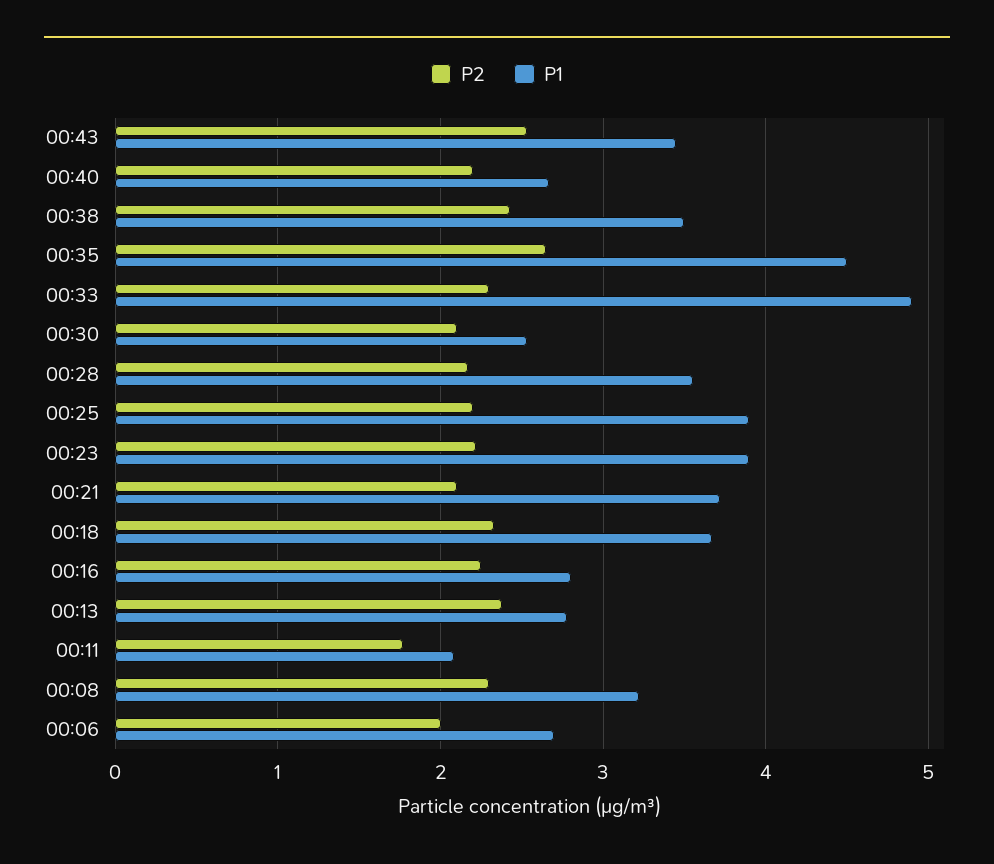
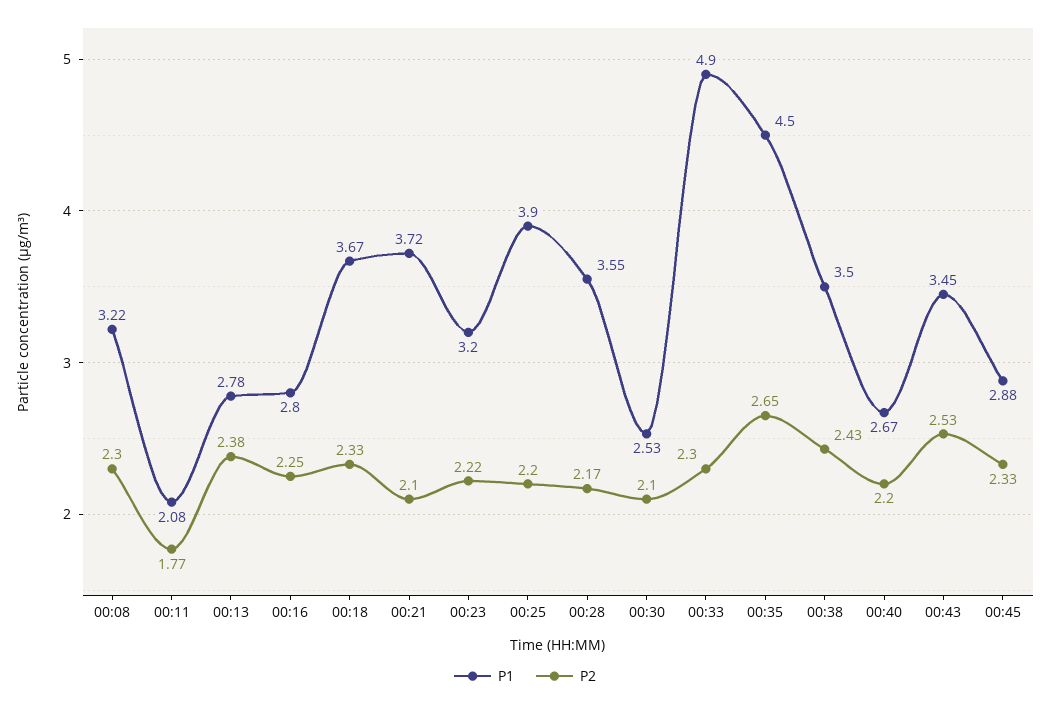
P1, 00:23: 3.9 -> 3.2
P2, 00:06: 2 -> none
P1, 00:06: 2.7 -> none
P1, 00:45: none -> 2.88
P2, 00:45: none -> 2.33

